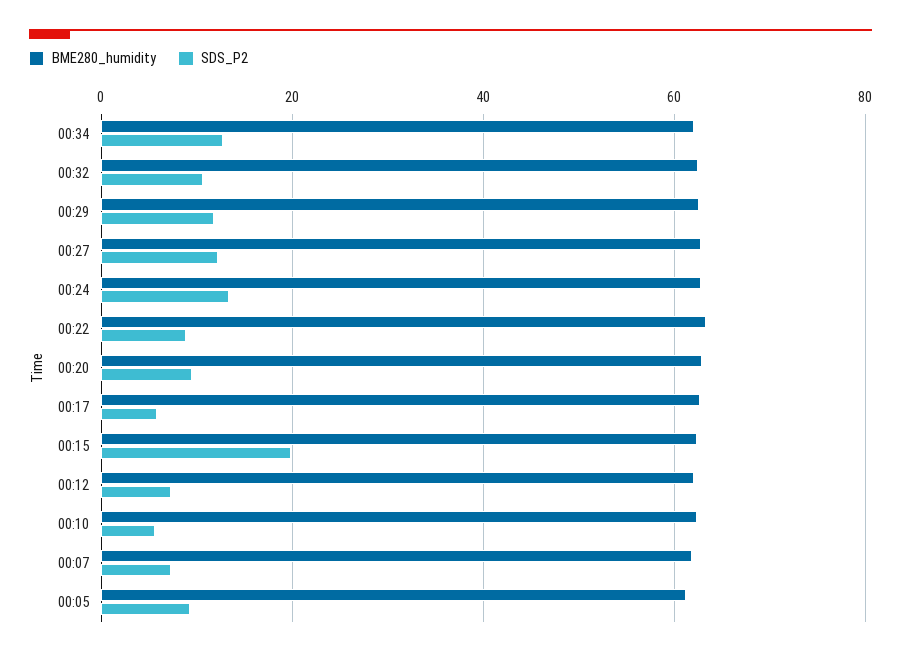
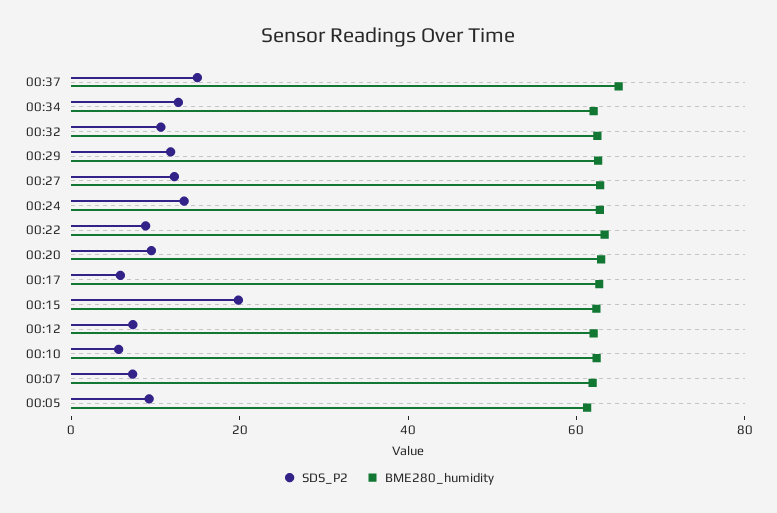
SDS_P2, 00:37: none -> 15
BME280_humidity, 00:37: none -> 65

